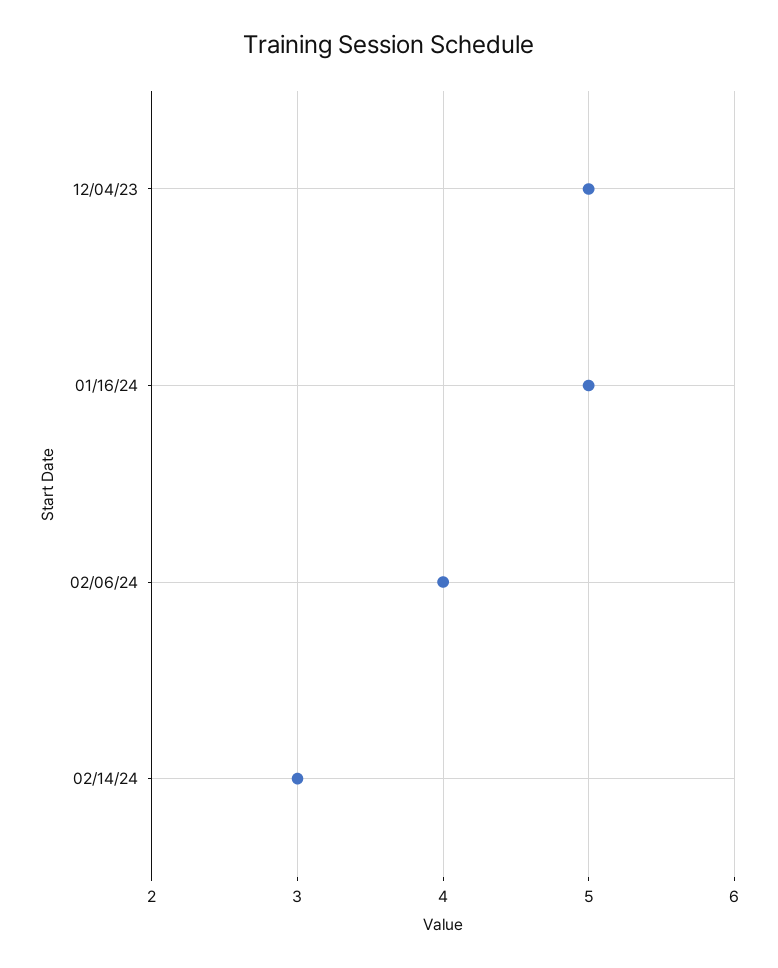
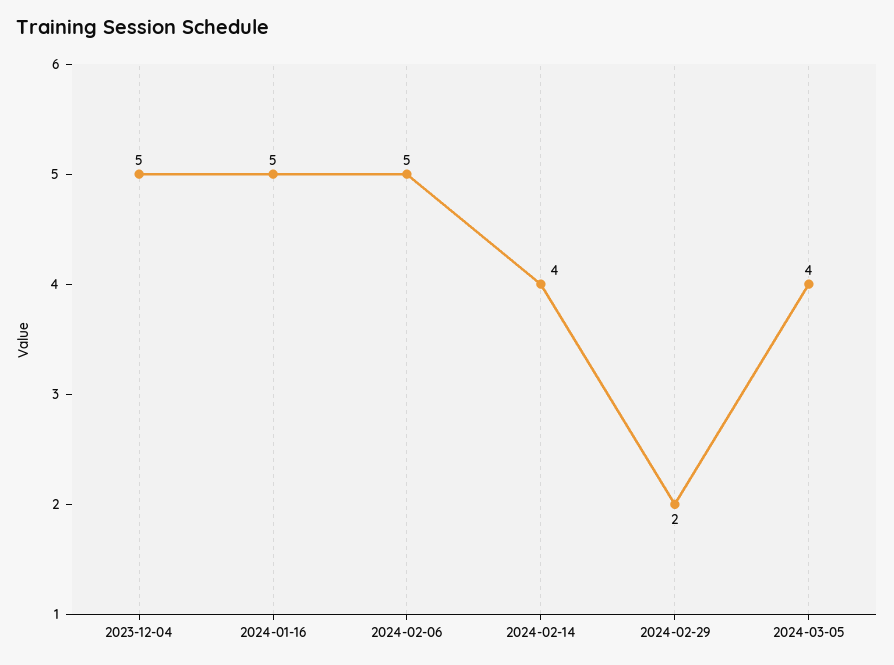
02/06/24: 4 -> 5
02/14/24: 3 -> 4
2024-02-29: none -> 2
2024-03-05: none -> 4

